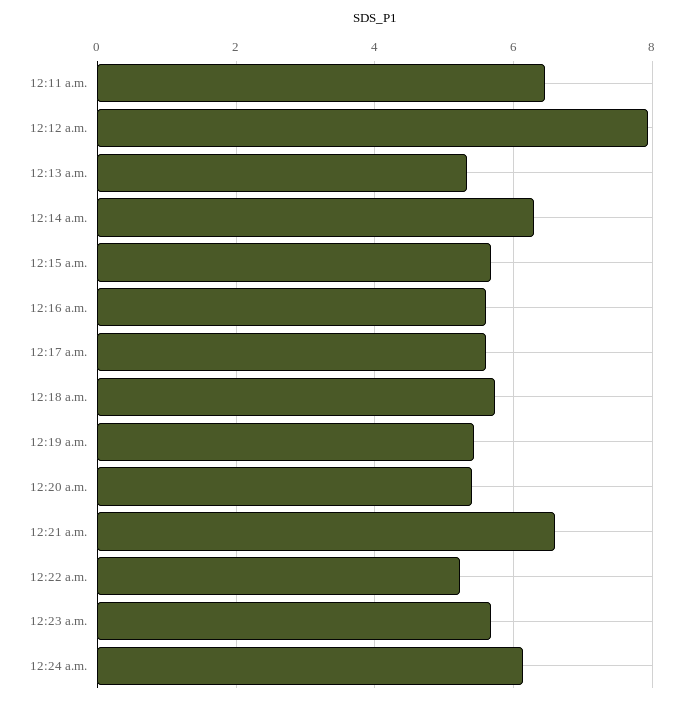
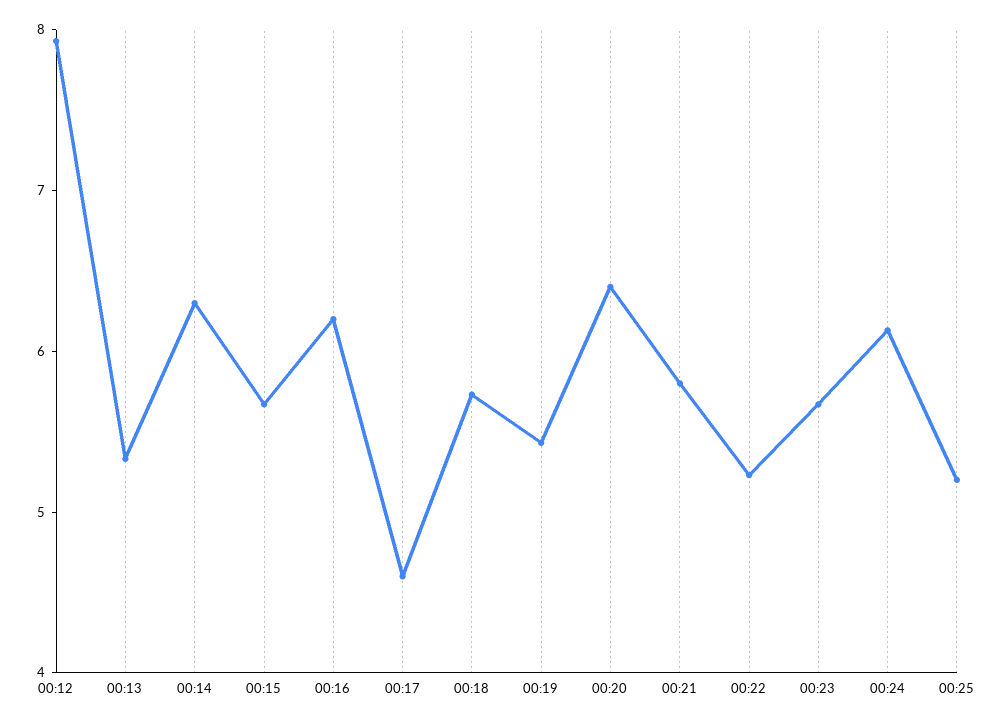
12:11 a.m.: 6.4 -> none
12:16 a.m.: 5.6 -> 6.2
12:17 a.m.: 5.6 -> 4.6
12:20 a.m.: 5.4 -> 6.4
12:21 a.m.: 6.6 -> 5.8
00:25: none -> 5.2

